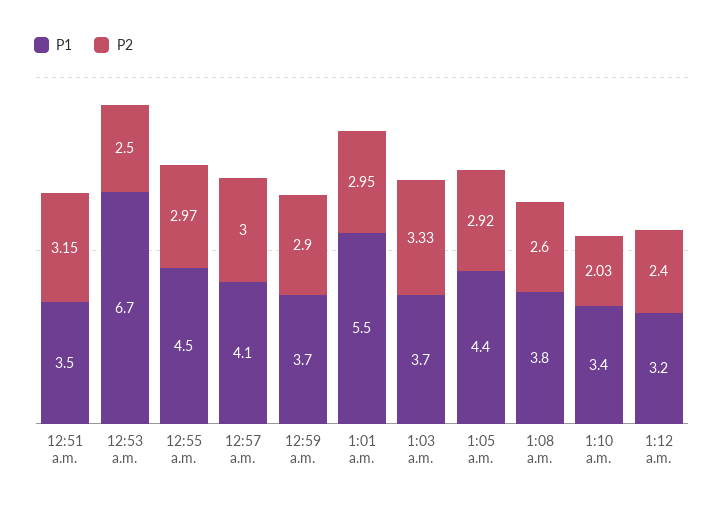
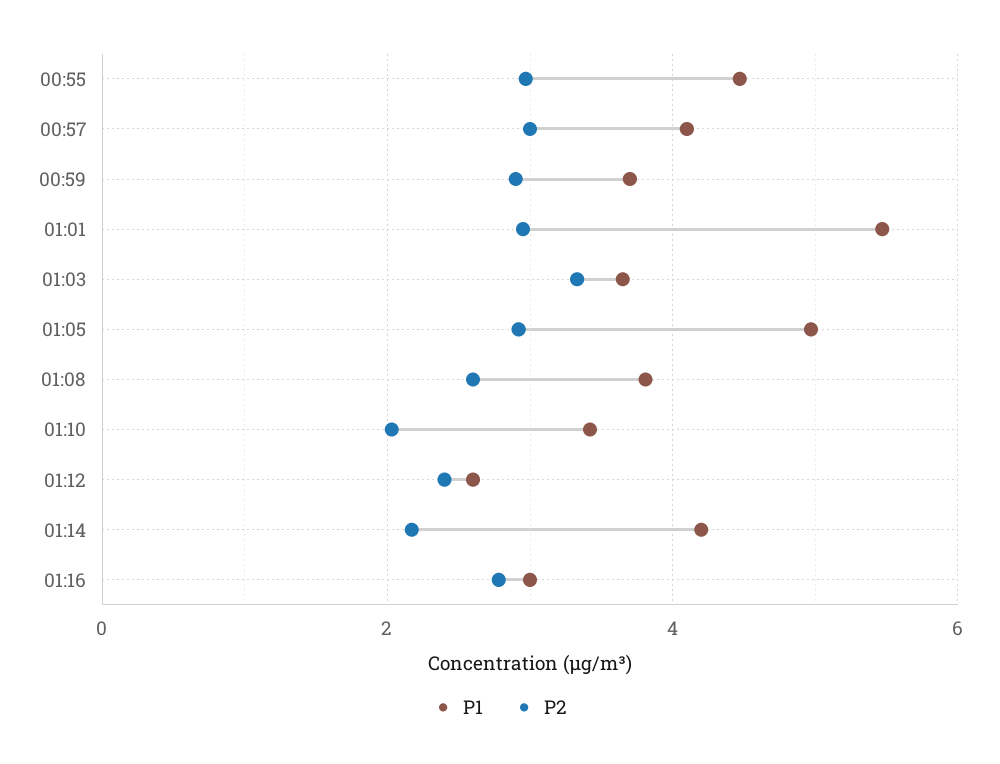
P1, 12:51 a.m.: 3.5 -> none
P2, 12:51 a.m.: 3.15 -> none
P1, 12:53 a.m.: 6.7 -> none
P2, 12:53 a.m.: 2.5 -> none
P1, 1:05 a.m.: 4.4 -> 5
P1, 1:12 a.m.: 3.2 -> 2.6
P1, 01:14: none -> 4.2
P2, 01:14: none -> 2.2
P1, 01:16: none -> 3
P2, 01:16: none -> 2.8

